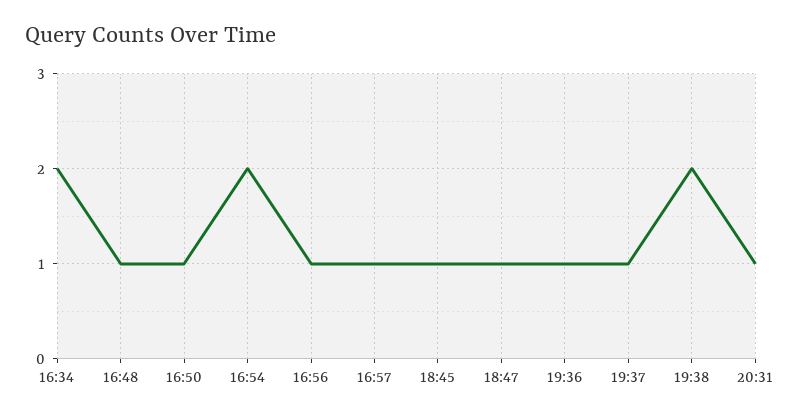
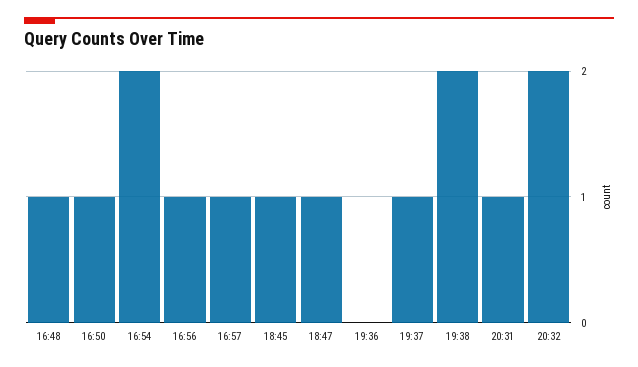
16:34: 2 -> none
19:36: 1 -> 0
20:32: none -> 2

